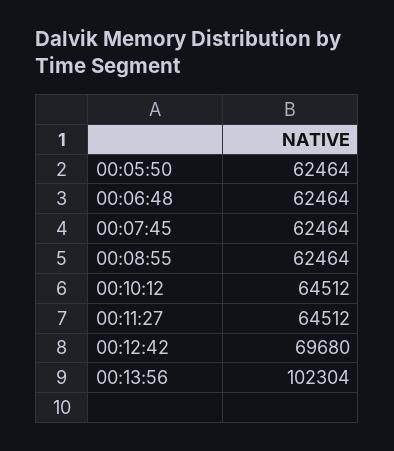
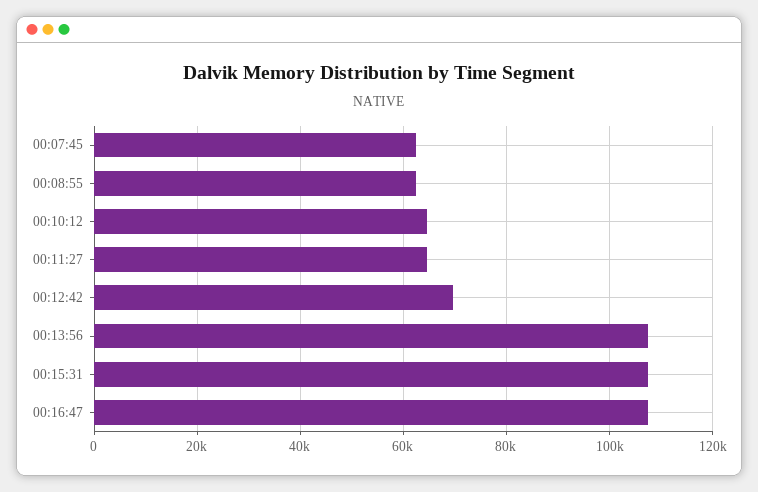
00:05:50: 62464 -> none
00:06:48: 62464 -> none
00:13:56: 102304 -> 108000
00:15:31: none -> 108000
00:16:47: none -> 108000

